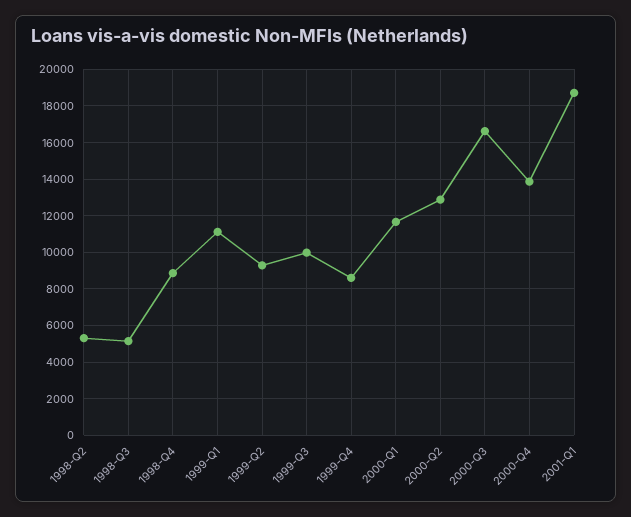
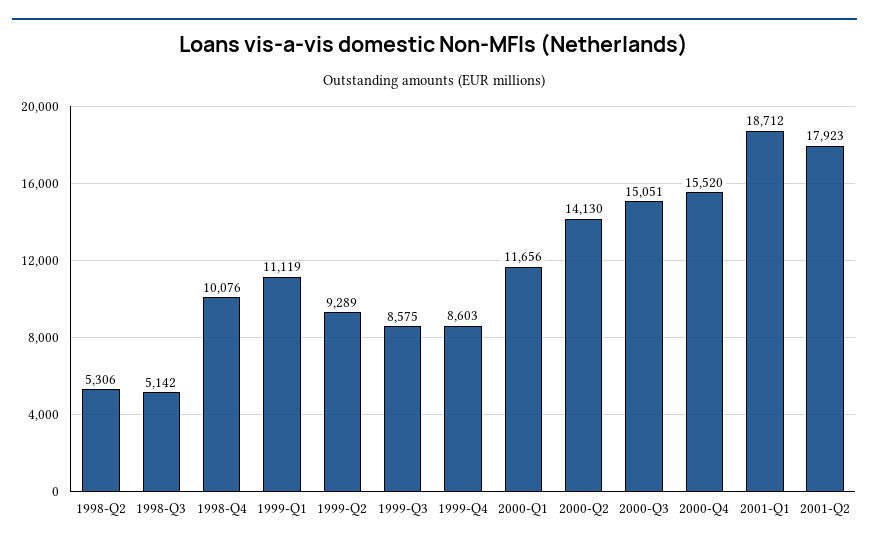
1998-Q4: 9000 -> 10076
1999-Q3: 10000 -> 8575
2000-Q2: 13000 -> 14130
2000-Q3: 16500 -> 15051
2000-Q4: 14000 -> 15520
2001-Q2: none -> 17923

